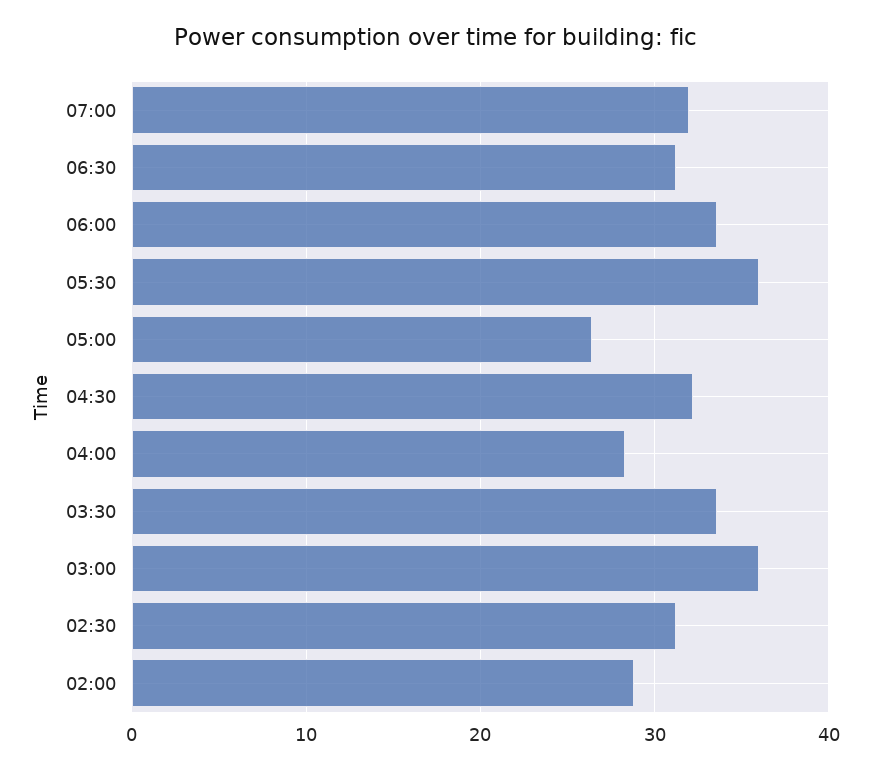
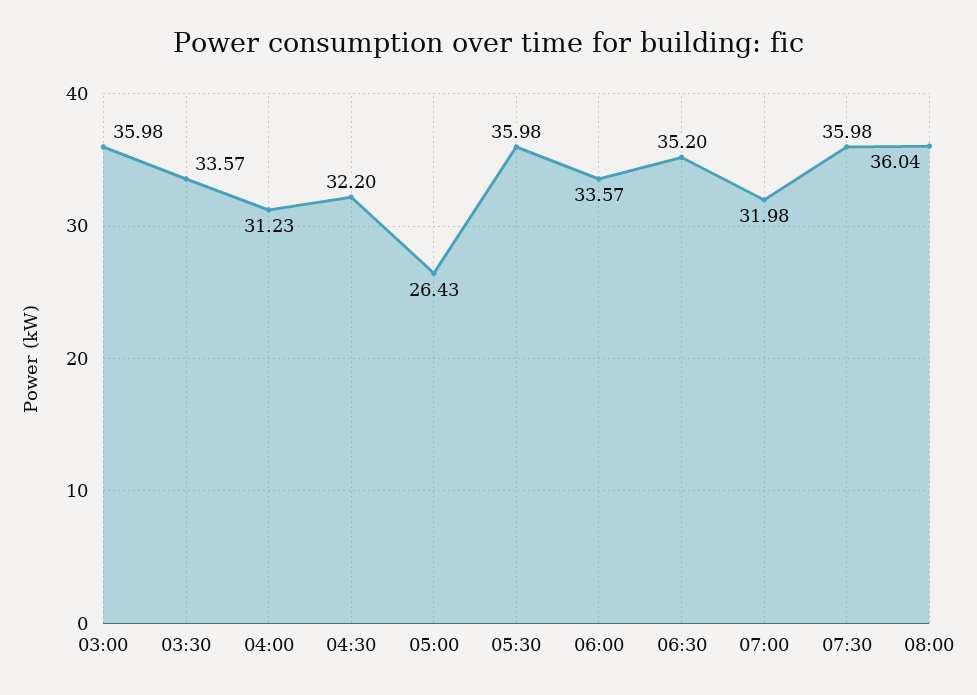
06:30: 31 -> 35.2
04:00: 28 -> 31.23
02:30: 31 -> none
02:00: 29 -> none
07:30: none -> 35.98
08:00: none -> 36.04

